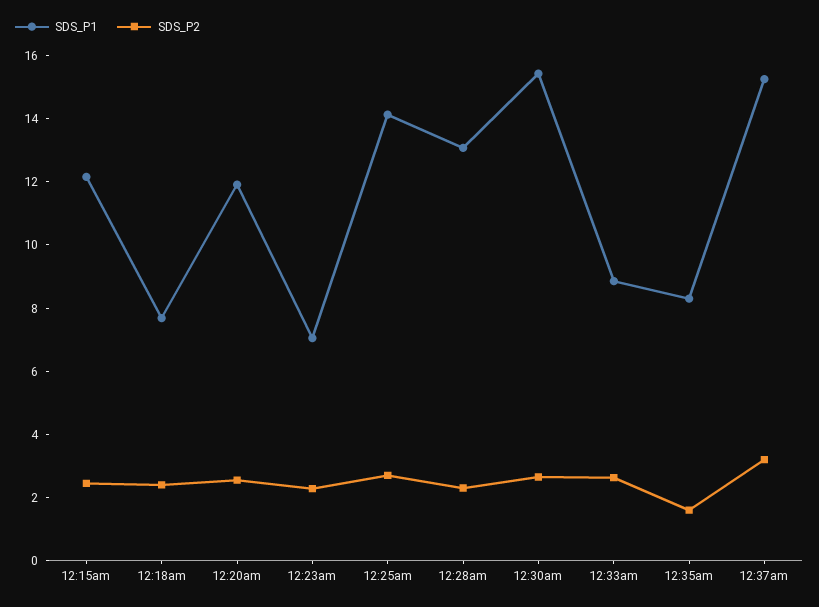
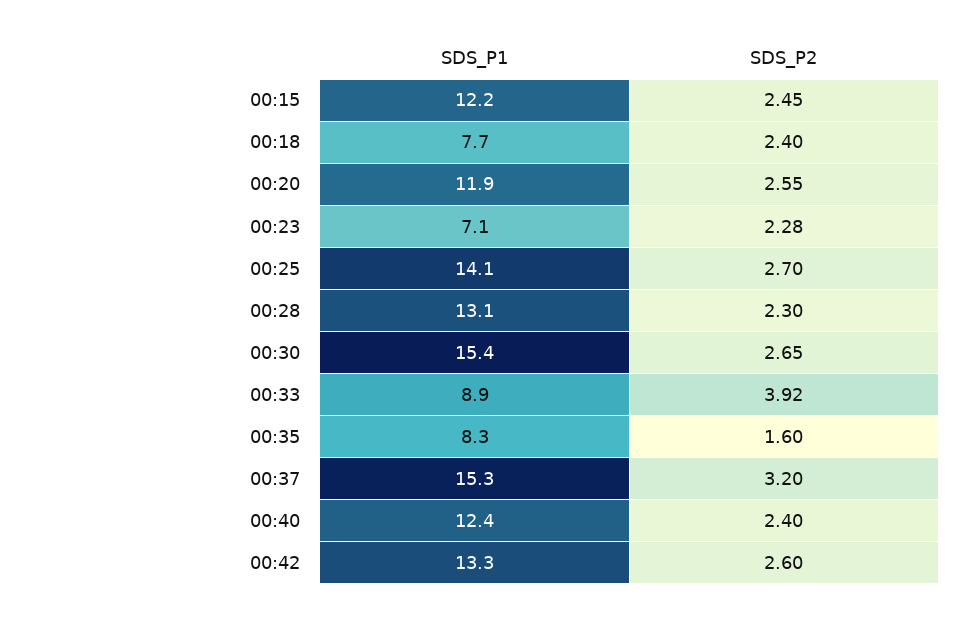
SDS_P2, 12:33am: 2.5 -> 3.92
SDS_P1, 00:40: none -> 12.4
SDS_P2, 00:40: none -> 2.4
SDS_P1, 00:42: none -> 13.3
SDS_P2, 00:42: none -> 2.6

